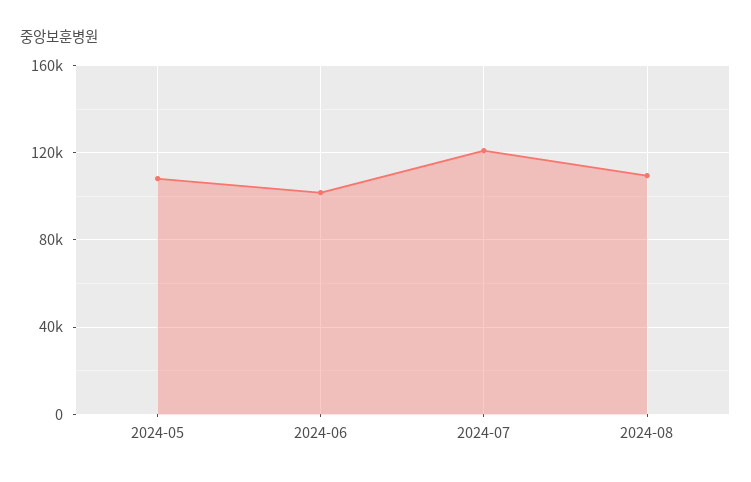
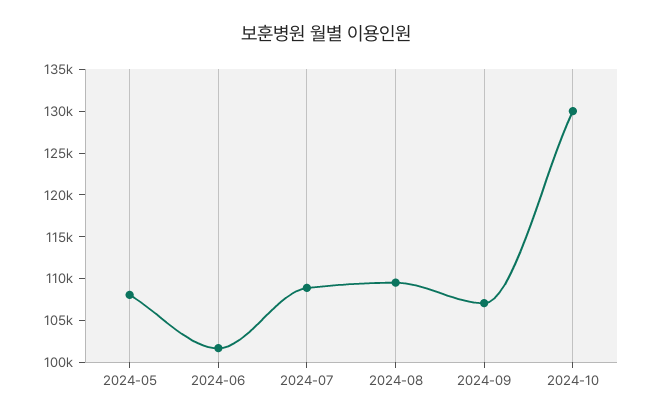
2024-07: 120000 -> 109000
2024-09: none -> 107000
2024-10: none -> 130000

